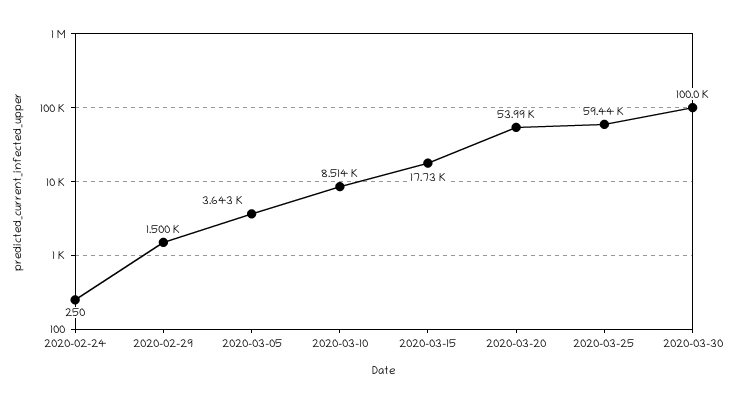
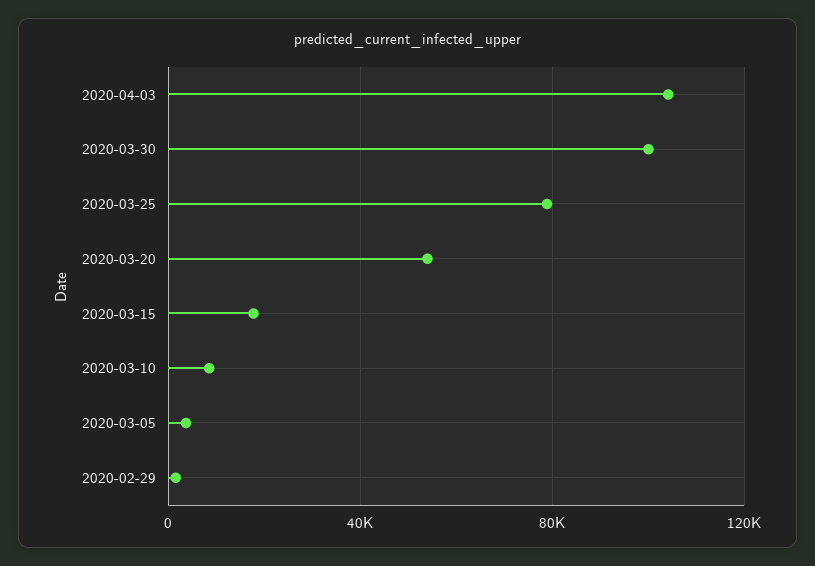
2020-02-24: 250 -> none
2020-03-25: 59440 -> 80000
2020-04-03: none -> 105000

